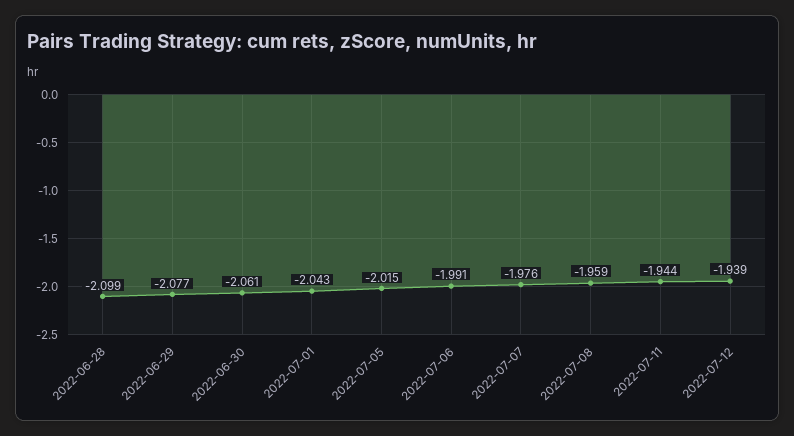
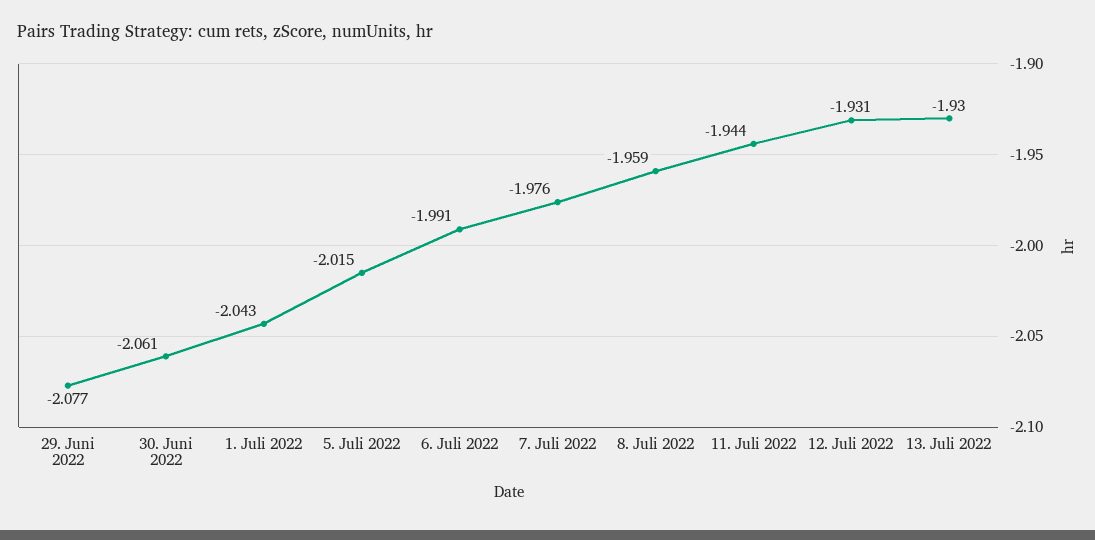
2022-06-28: -2.099 -> none
2022-07-12: -1.939 -> -1.931
13. Juli 2022: none -> -1.93

